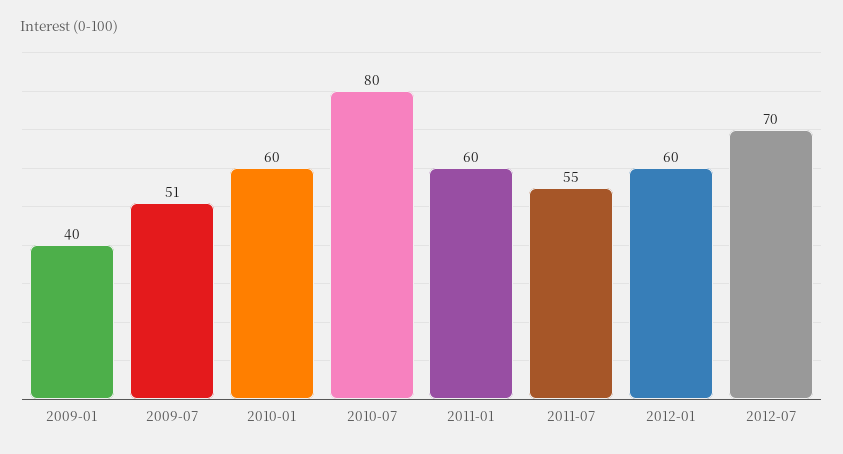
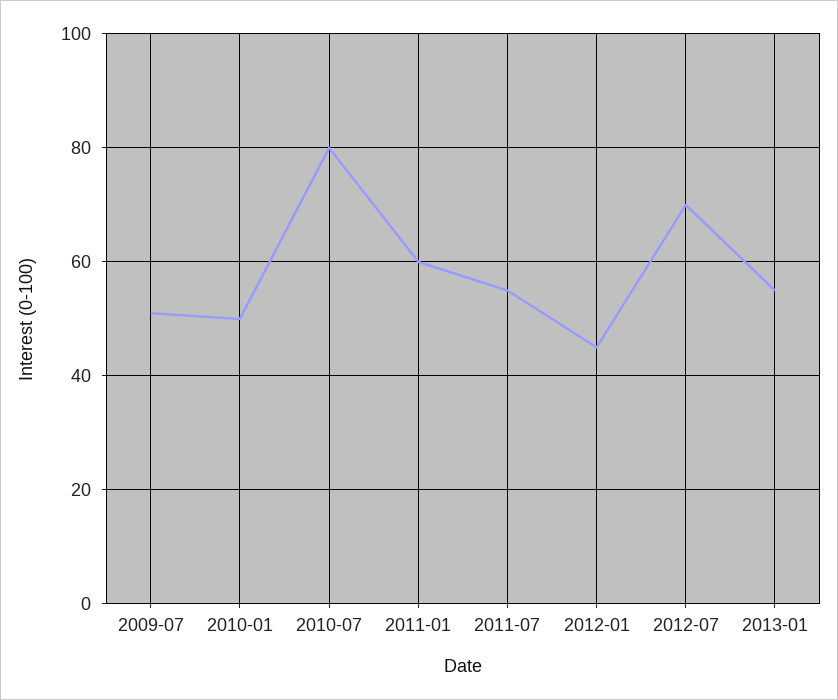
2009-01: 40 -> none
2010-01: 60 -> 50
2012-01: 60 -> 45
2013-01: none -> 55

